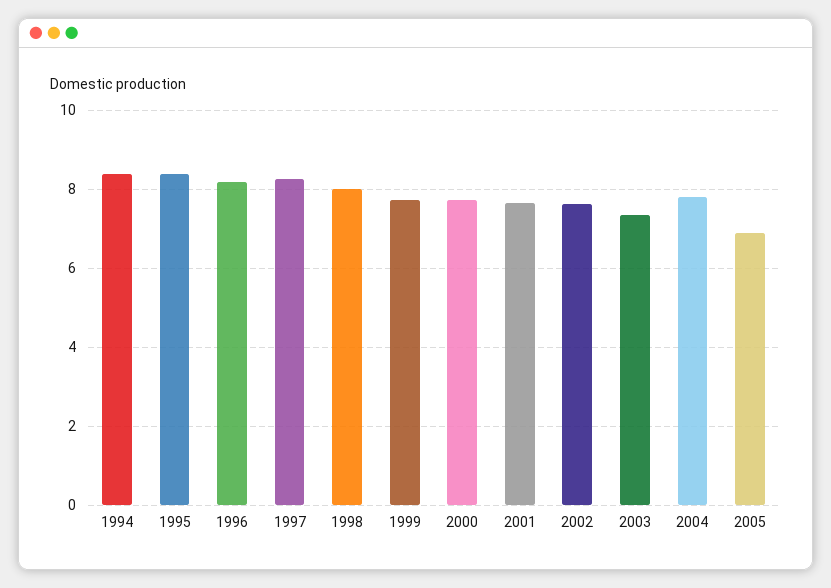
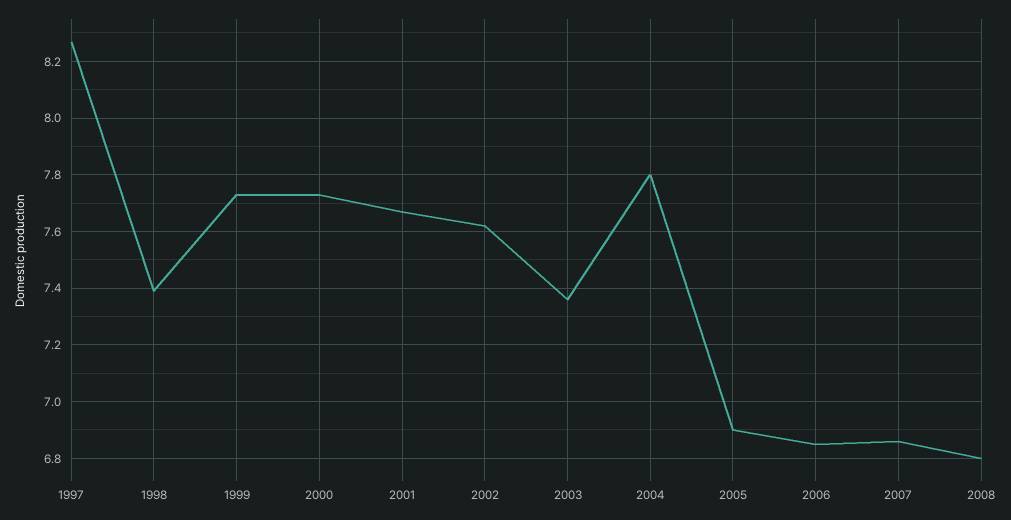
1994: 8.4 -> none
1995: 8.4 -> none
1996: 8.2 -> none
1998: 8 -> 7.4
2006: none -> 6.85
2007: none -> 6.85
2008: none -> 6.8

